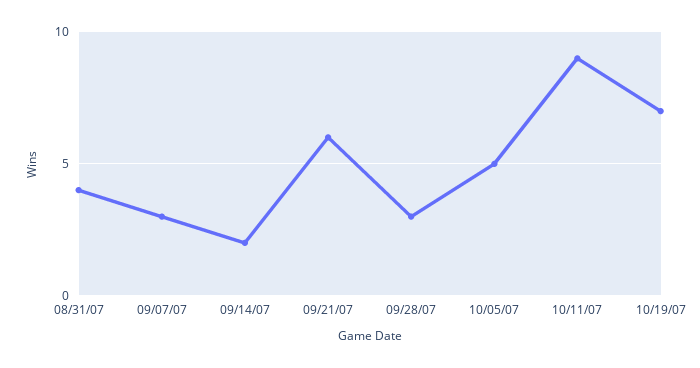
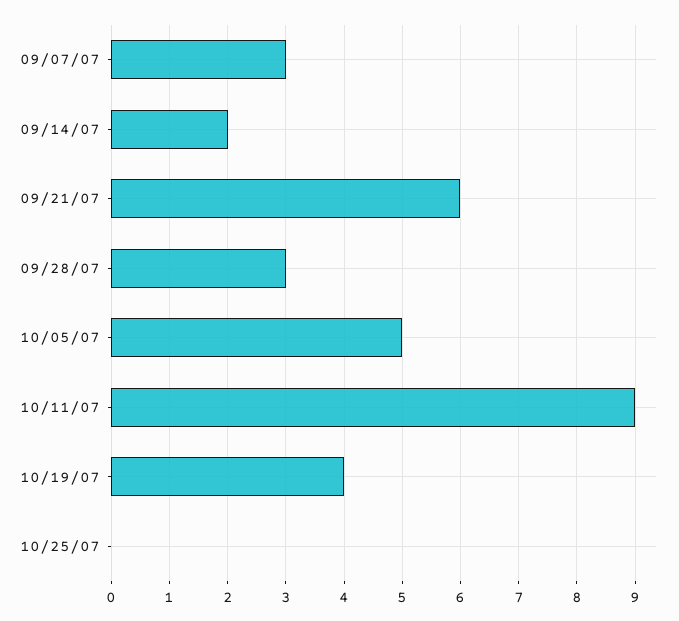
08/31/07: 4 -> none
10/19/07: 7 -> 4
10/25/07: none -> 0

